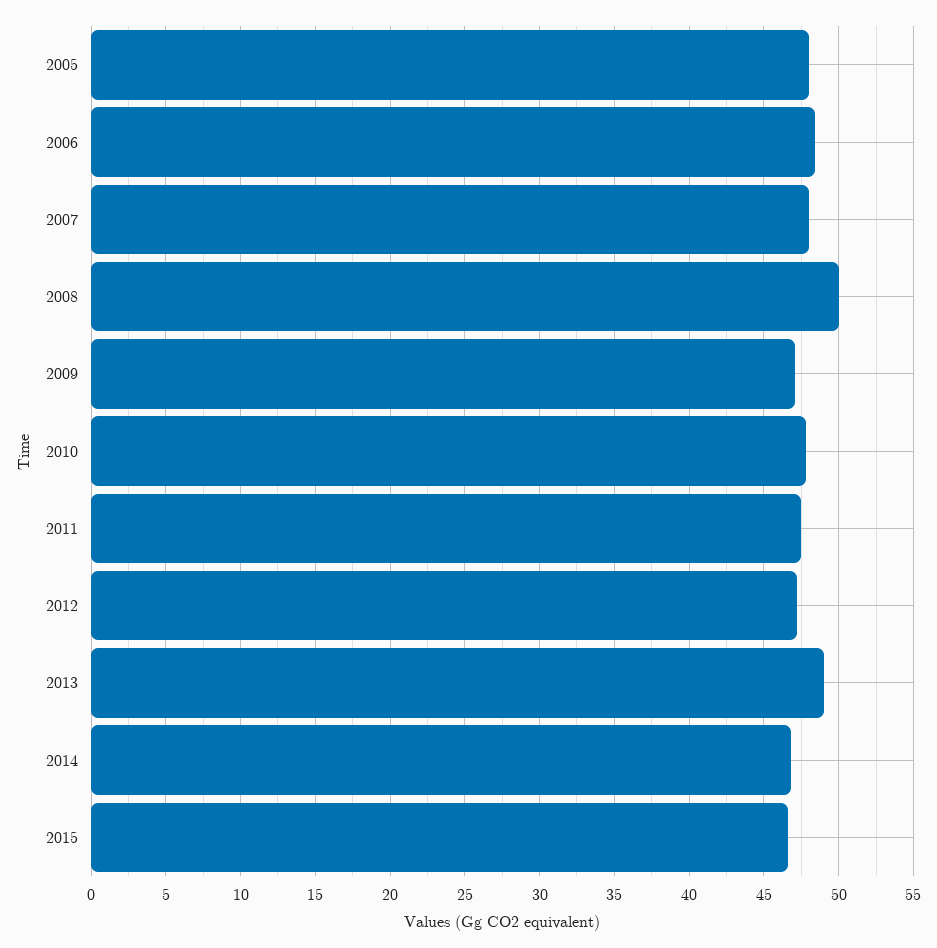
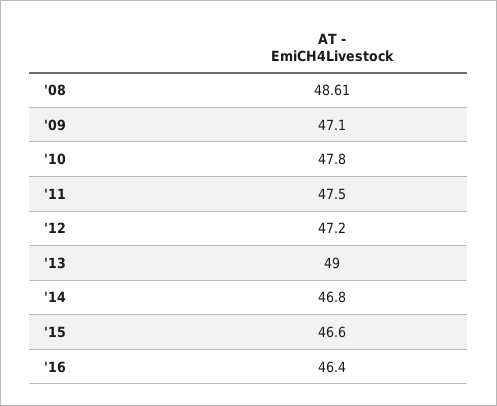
2005: 48 -> none
2006: 48.5 -> none
2007: 48 -> none
2008: 50 -> 48.61
'16: none -> 46.4

